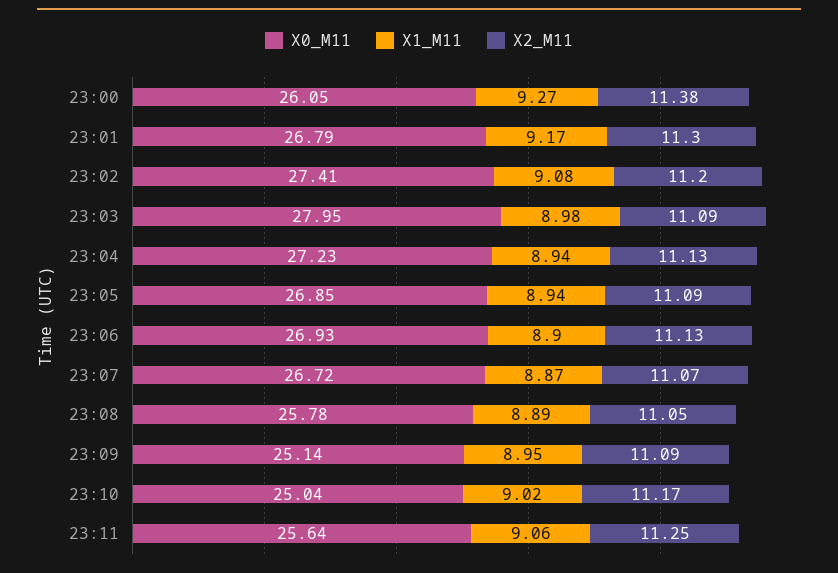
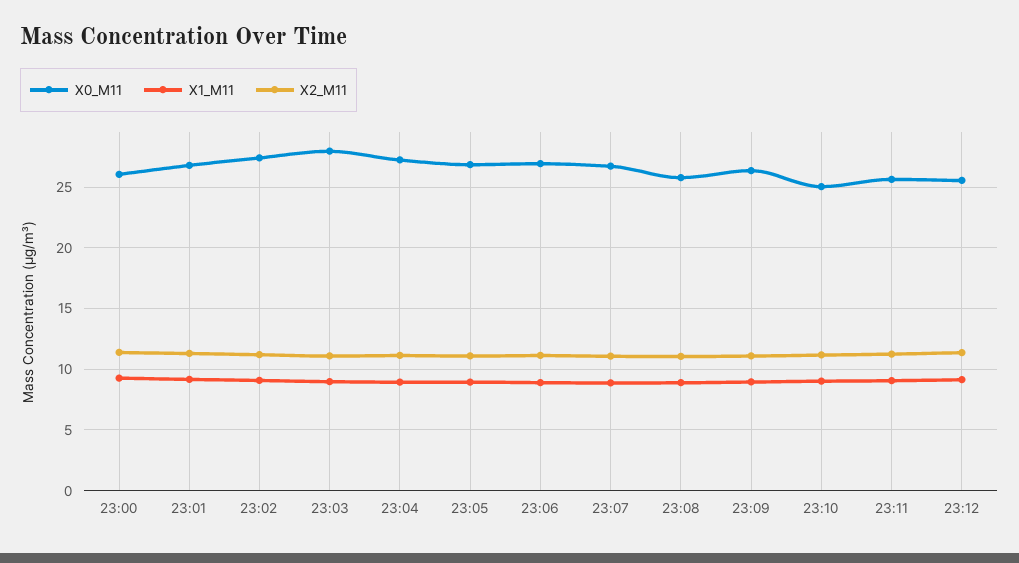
X0_M11, 23:09: 25.14 -> 26.5
X0_M11, 23:12: none -> 25.5
X1_M11, 23:12: none -> 9
X2_M11, 23:12: none -> 11.5

